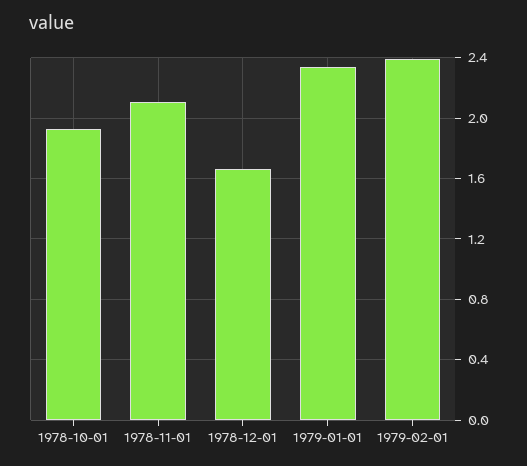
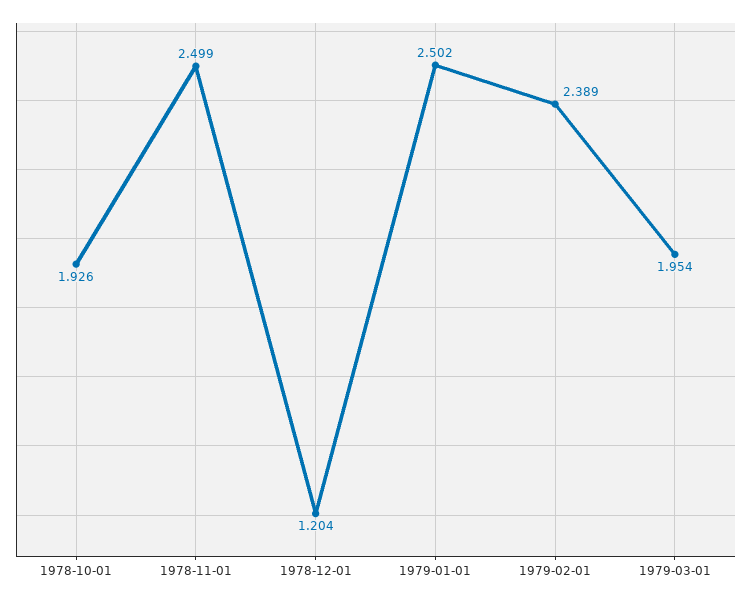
1978-11-01: 2.1 -> 2.499
1978-12-01: 1.65 -> 1.204
1979-01-01: 2.35 -> 2.502
1979-03-01: none -> 1.954

